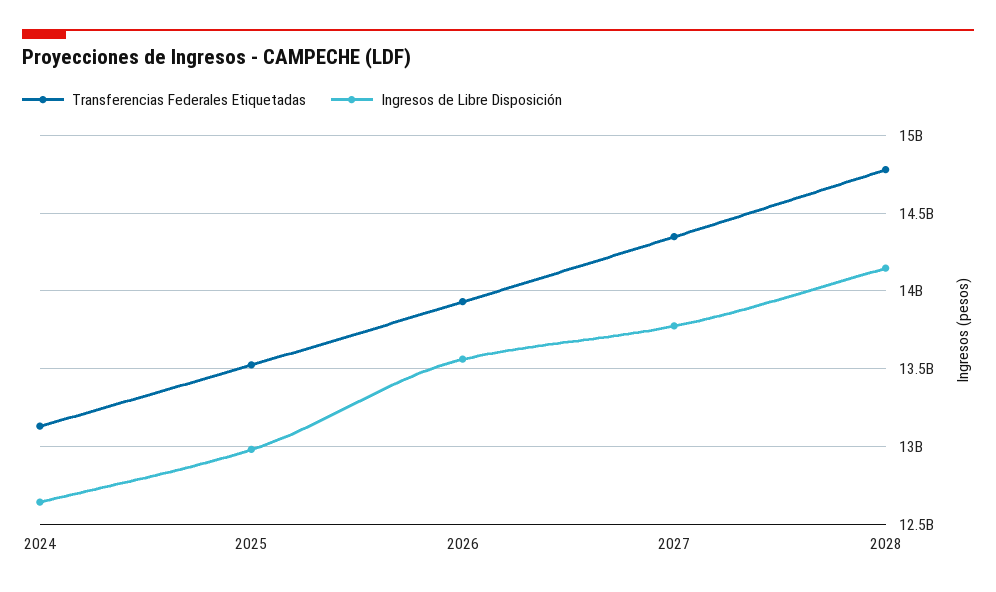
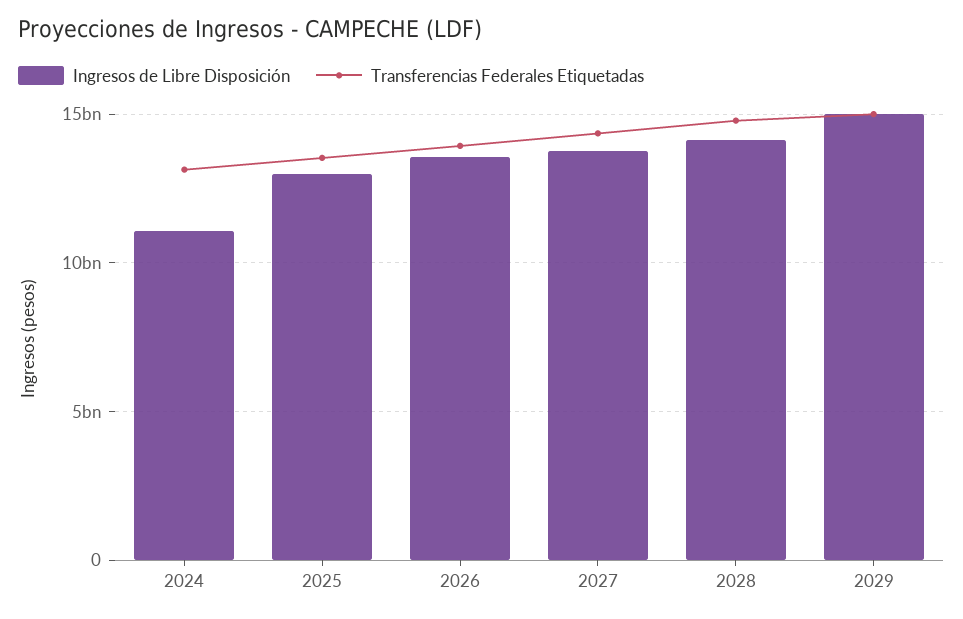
Ingresos de Libre Disposición, 2024: 12650000000 -> 11000000000
Ingresos de Libre Disposición, 2029: none -> 15000000000
Transferencias Federales Etiquetadas, 2029: none -> 15000000000

